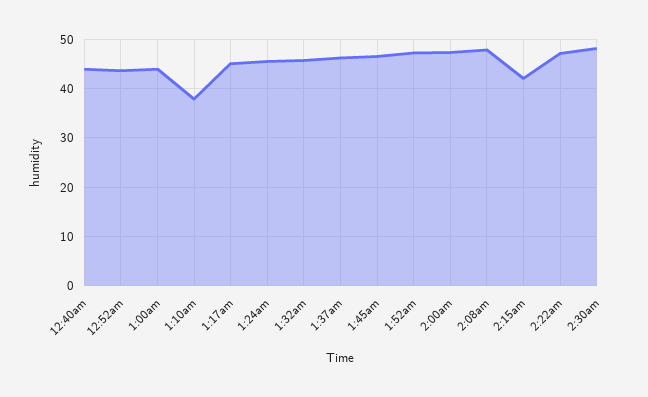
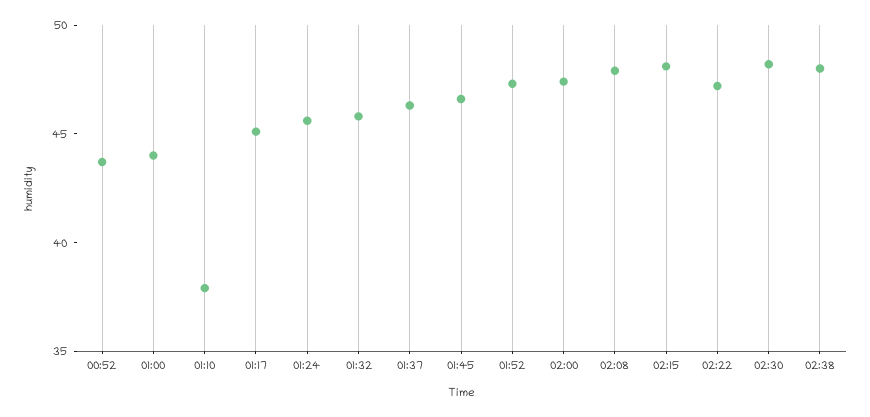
12:40am: 44 -> none
2:15am: 42 -> 48
02:38: none -> 48

